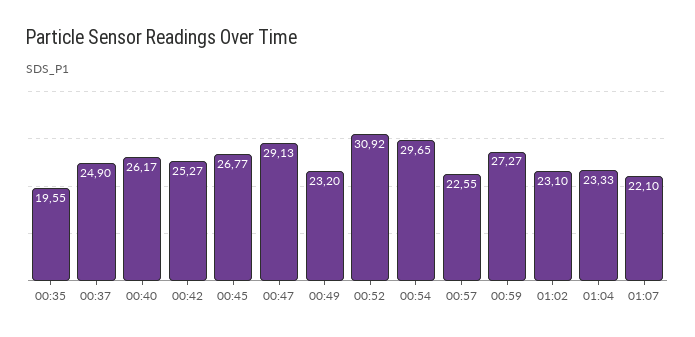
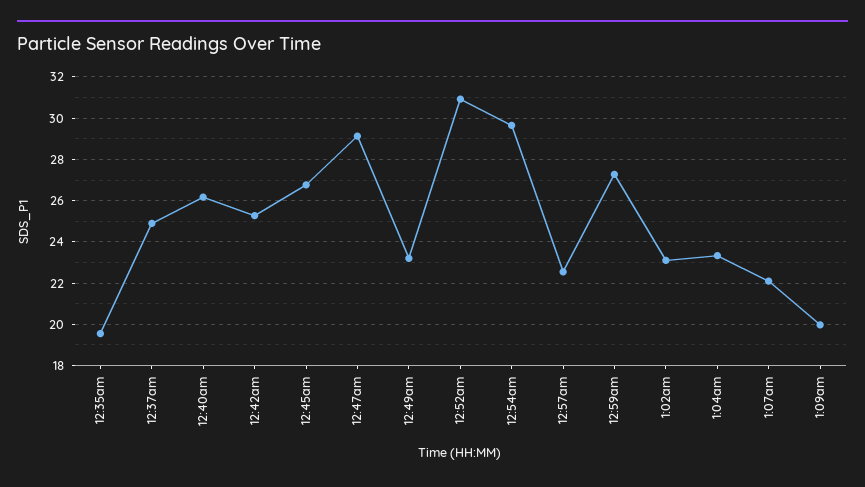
1:09am: none -> 20

